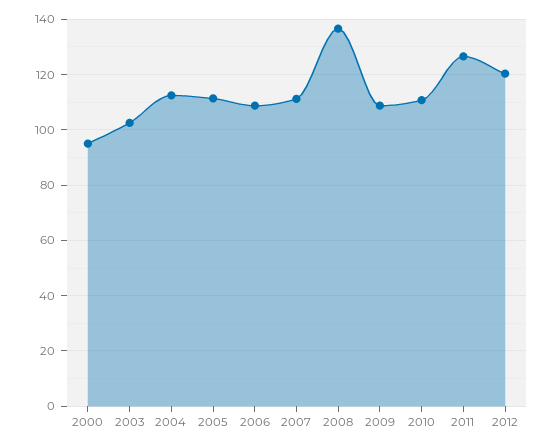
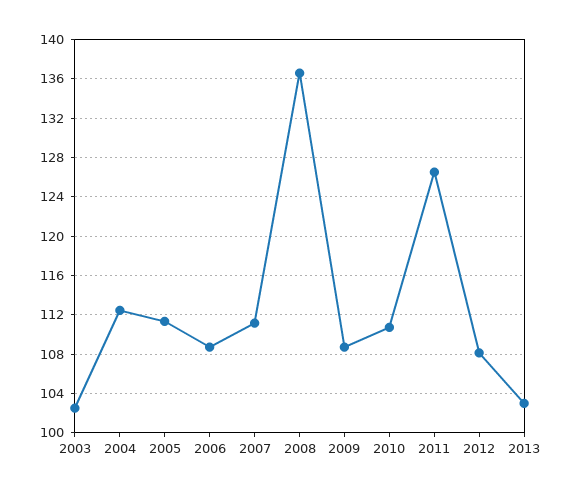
2000: 95 -> none
2012: 120 -> 108
2013: none -> 103

